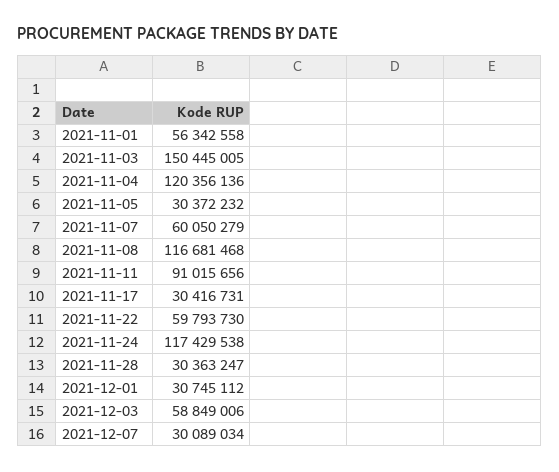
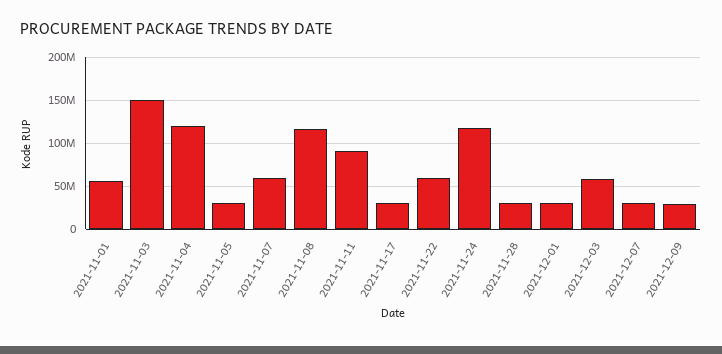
2021-12-09: none -> 30000000

